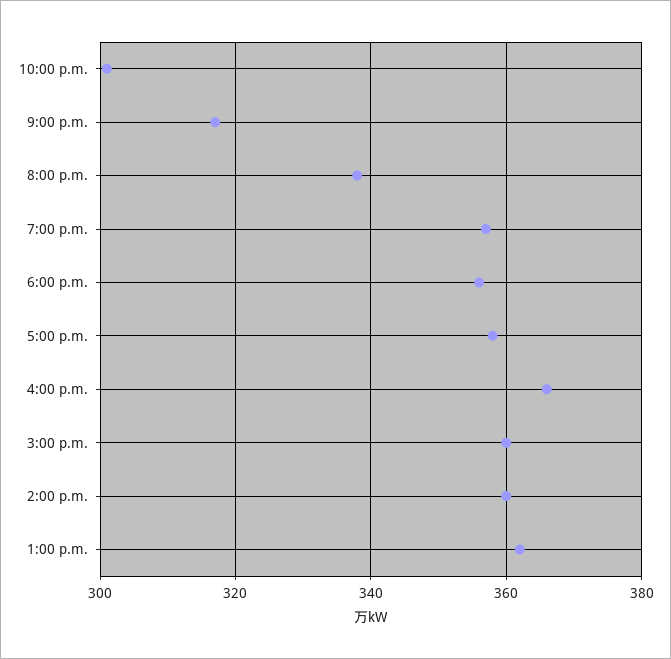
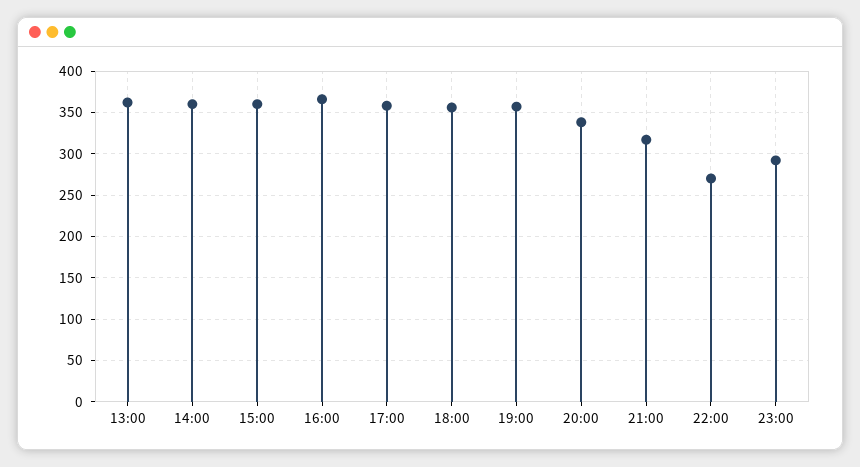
10:00 p.m.: 300 -> 270
23:00: none -> 290

